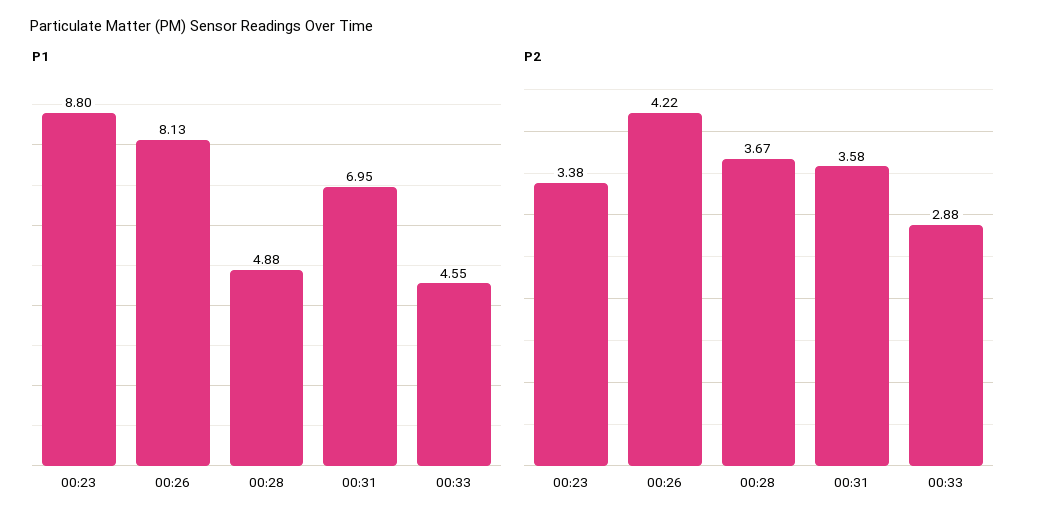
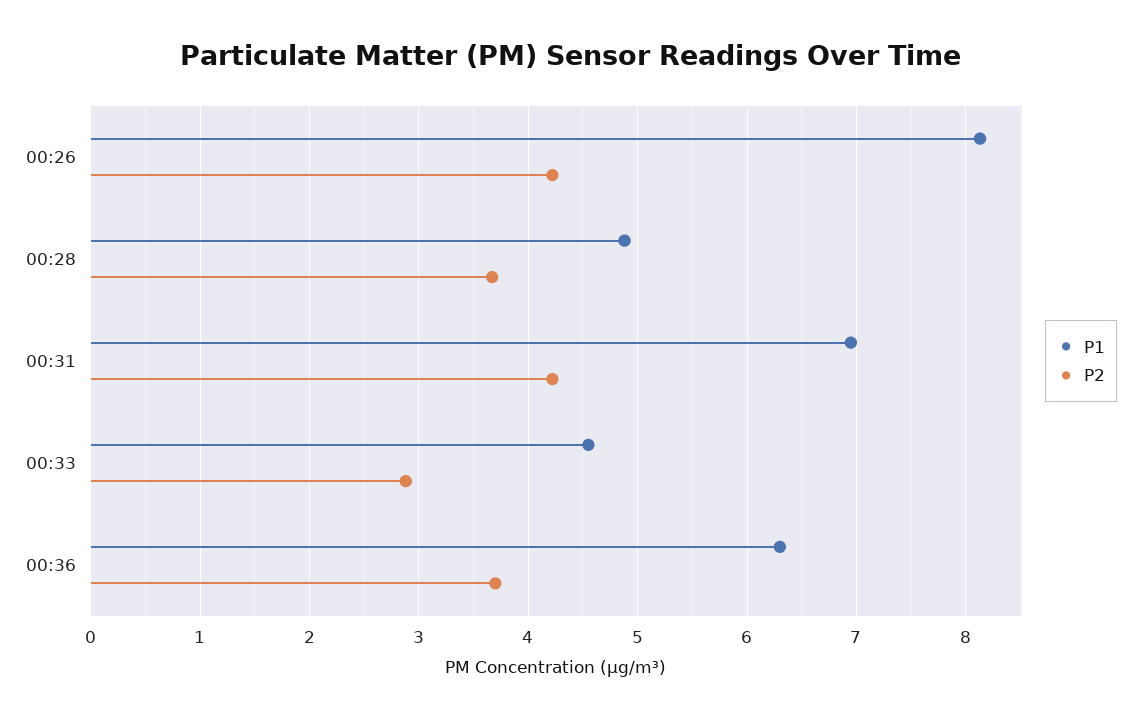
P1, 00:23: 8.8 -> none
P2, 00:23: 3.38 -> none
P2, 00:31: 3.58 -> 4.2
P1, 00:36: none -> 6.3
P2, 00:36: none -> 3.7

